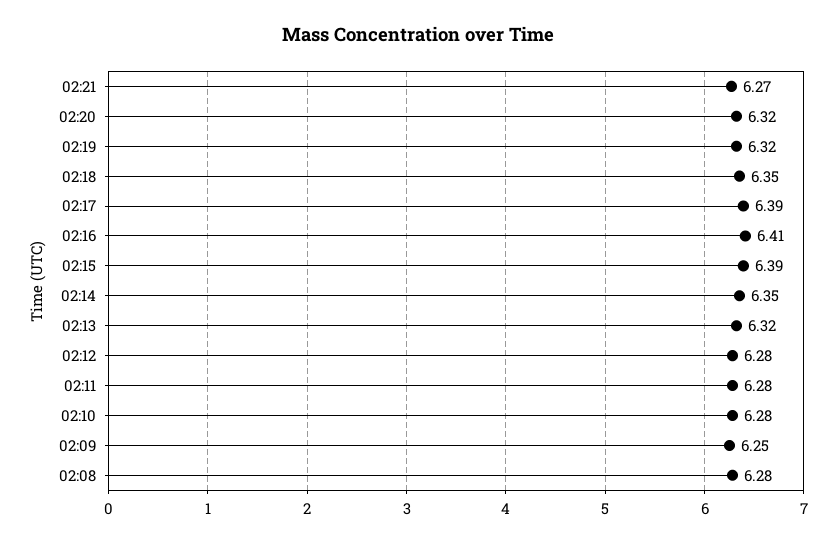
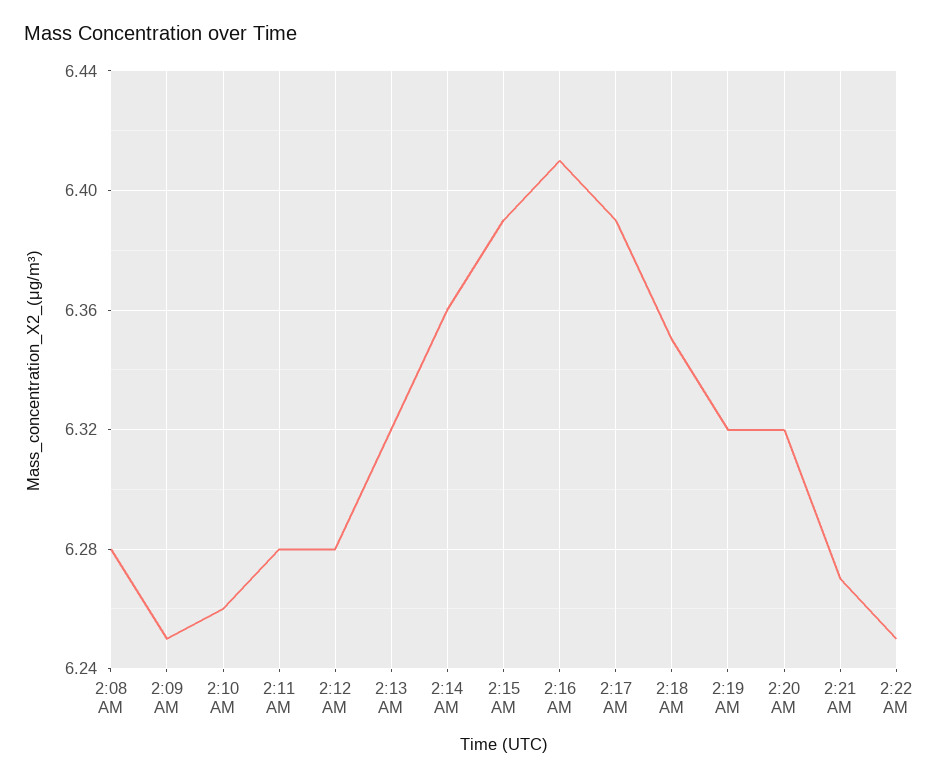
02:14: 6.35 -> 6.36
02:10: 6.28 -> 6.26
2:22 AM: none -> 6.25

